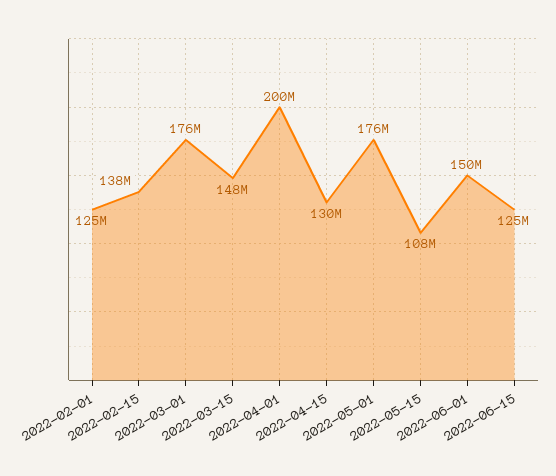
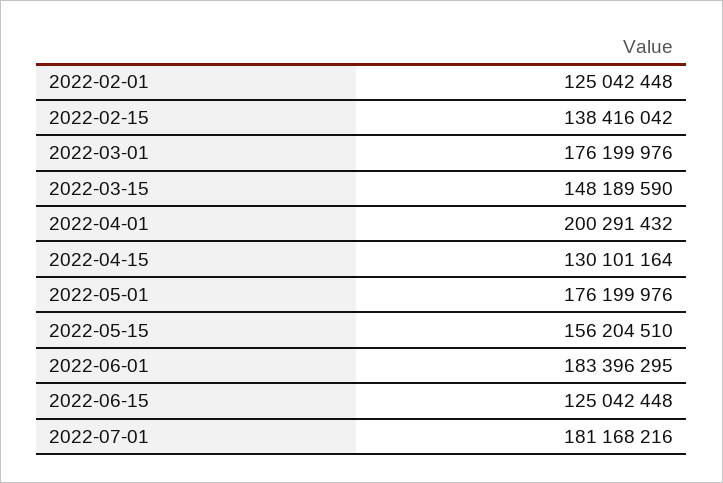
2022-05-15: 108000000 -> 156204510
2022-06-01: 150000000 -> 183396295
2022-07-01: none -> 181168216

